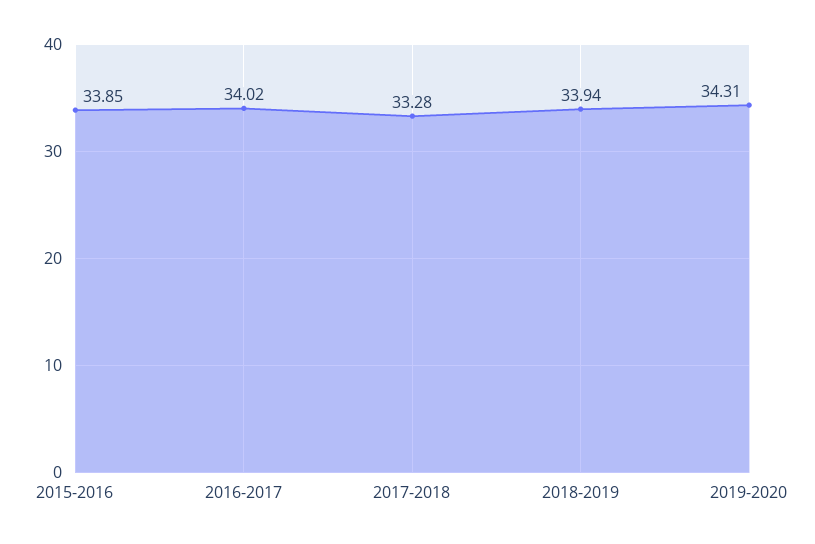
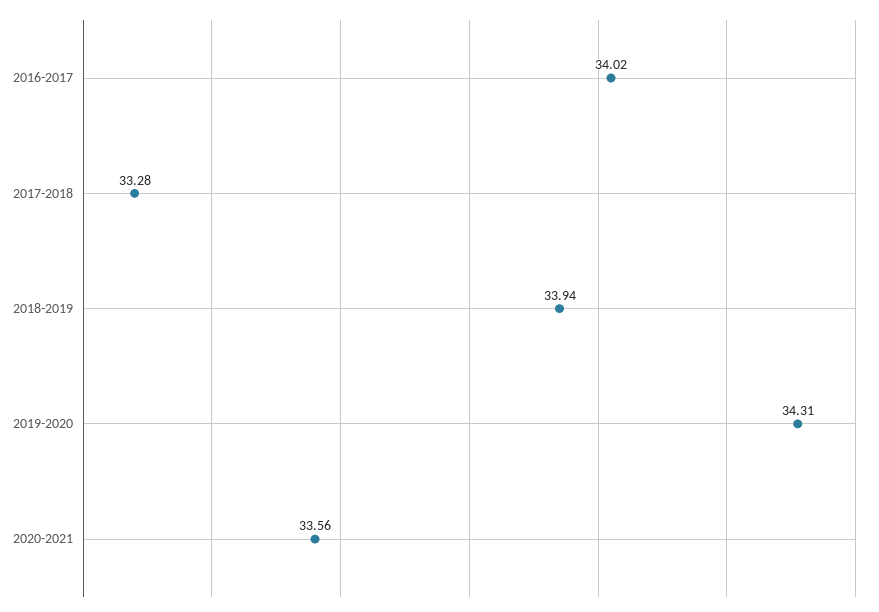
2015-2016: 33.85 -> none
2020-2021: none -> 33.56

